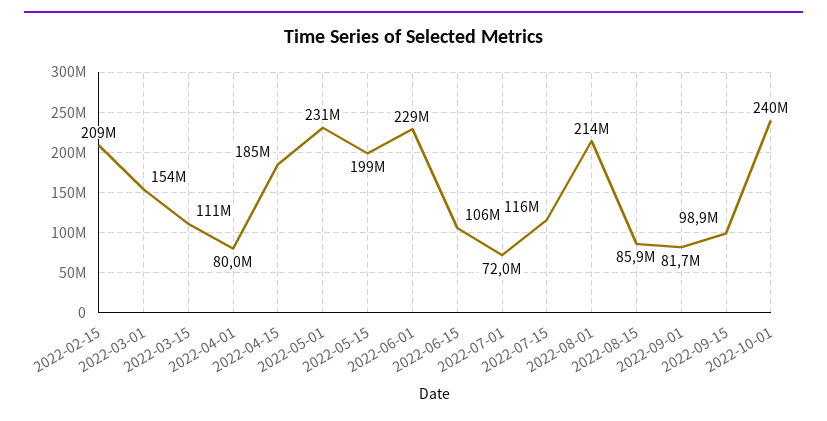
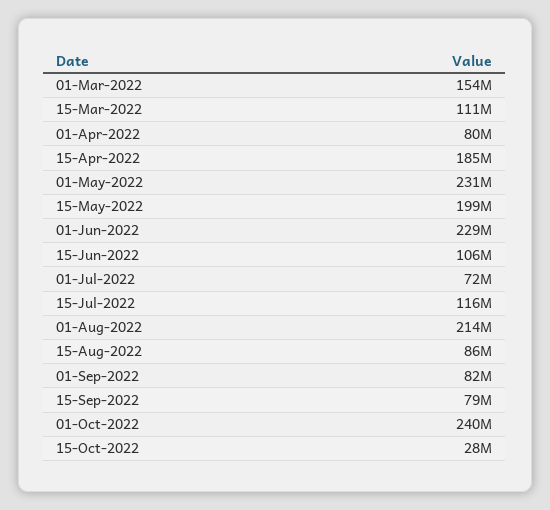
2022-02-15: 209000000 -> none
2022-09-15: 98900000 -> 79000000
15-Oct-2022: none -> 28000000

